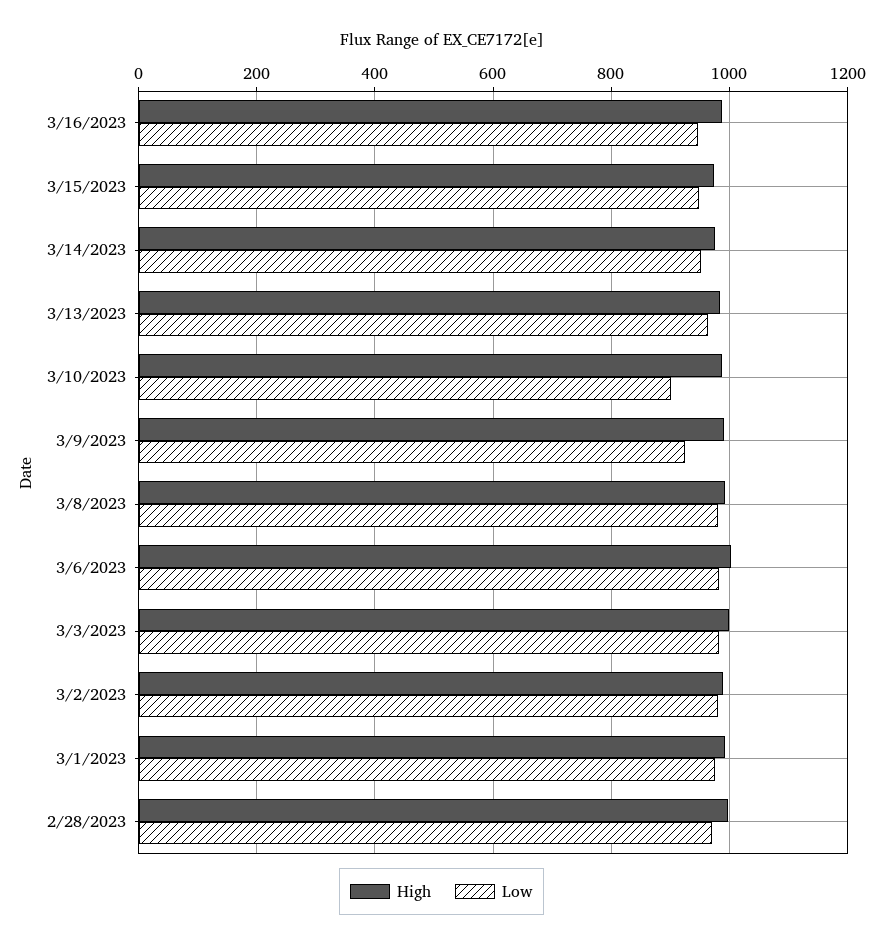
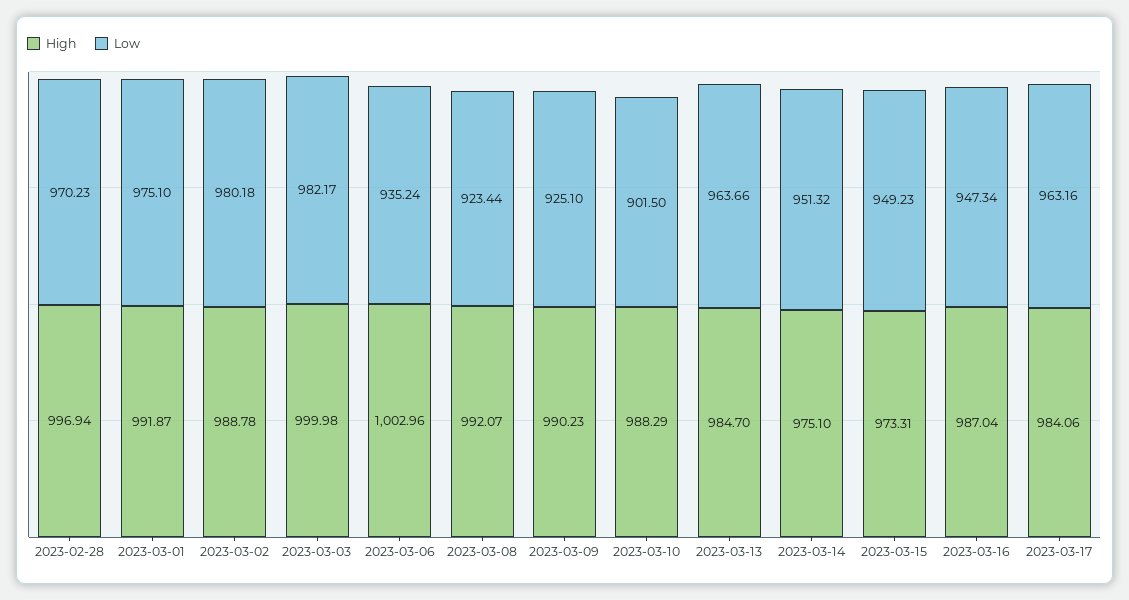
Low, 3/8/2023: 980 -> 923.44
Low, 3/6/2023: 980 -> 935.24
High, 2023-03-17: none -> 984.06
Low, 2023-03-17: none -> 963.16

